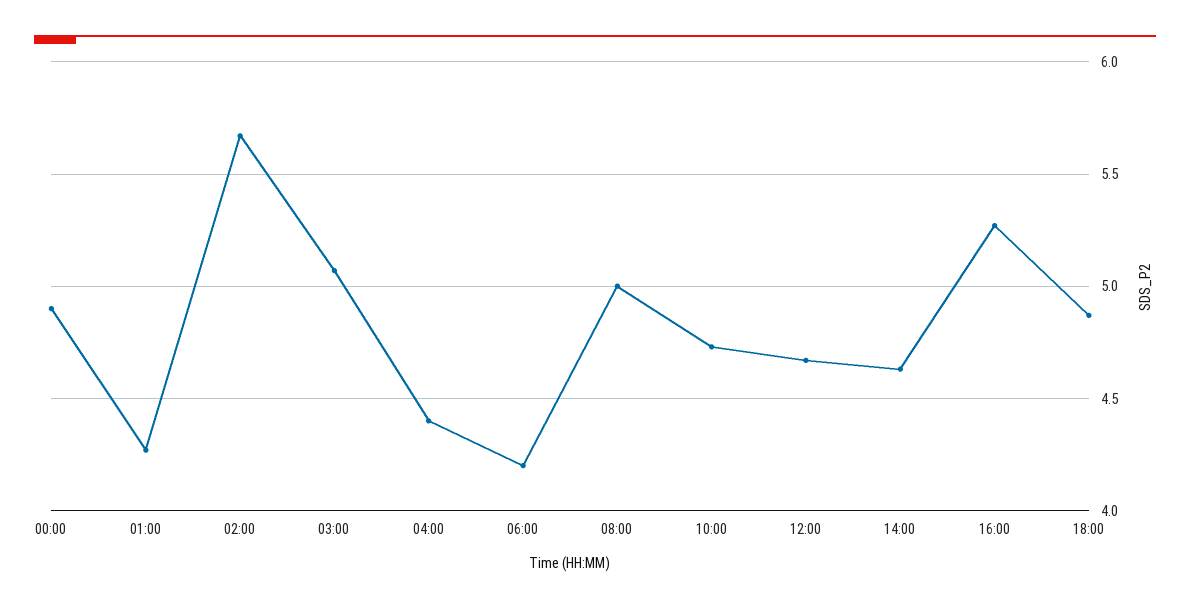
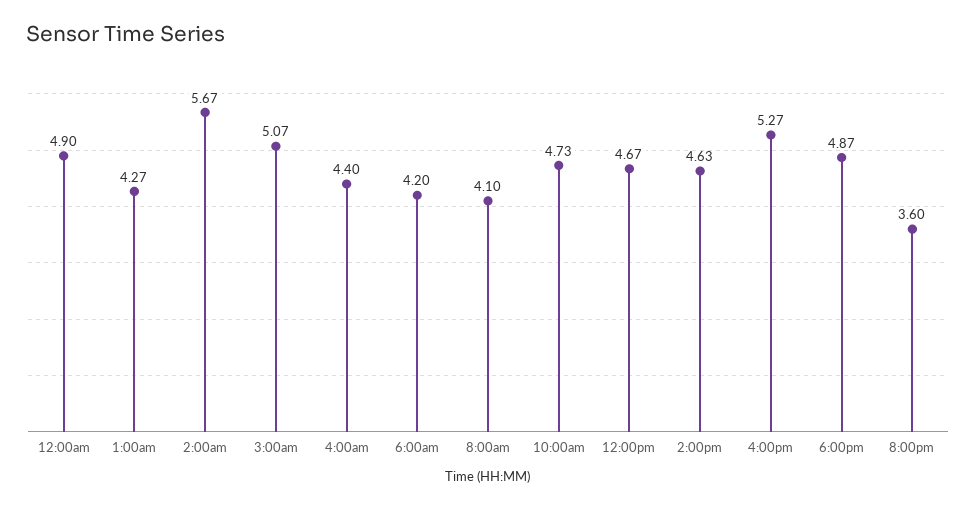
08:00: 5 -> 4.1
8:00pm: none -> 3.6

